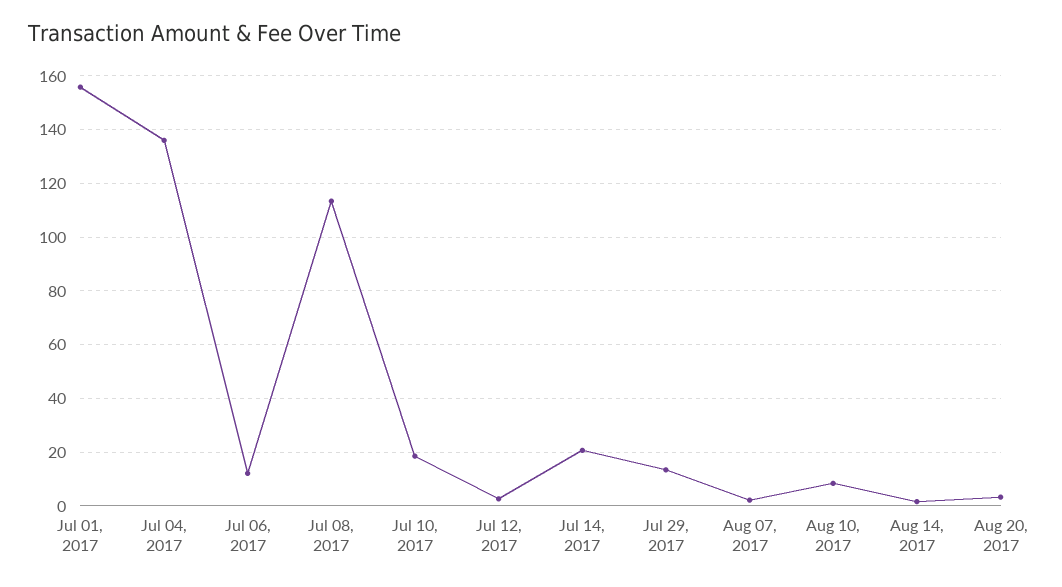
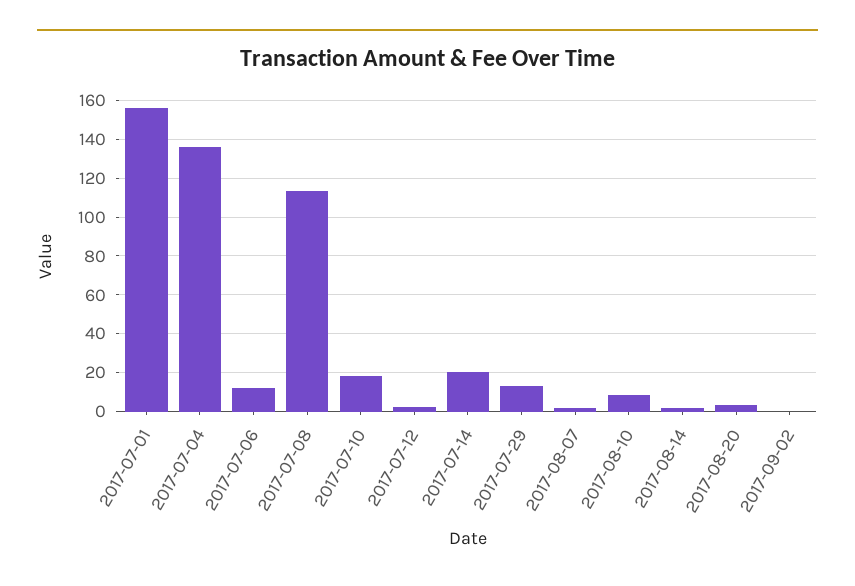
2017-09-02: none -> 0

